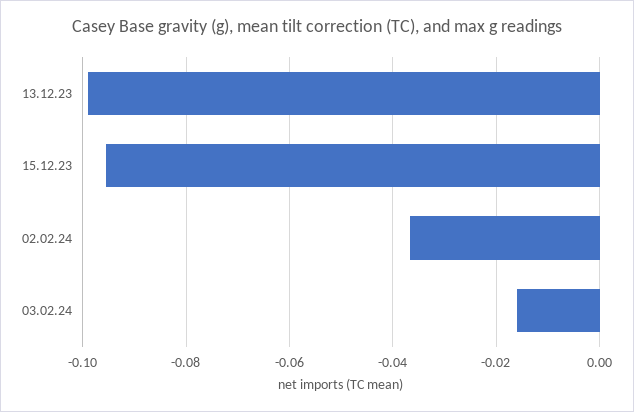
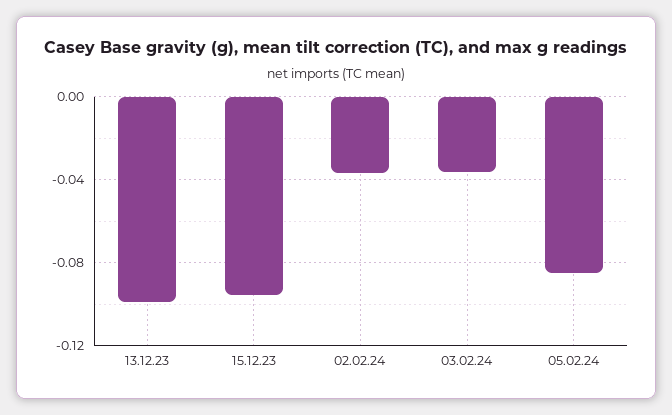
03.02.24: -0.016 -> -0.035
05.02.24: none -> -0.085

